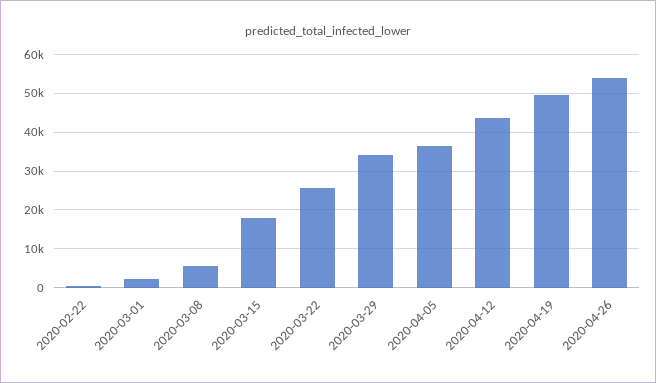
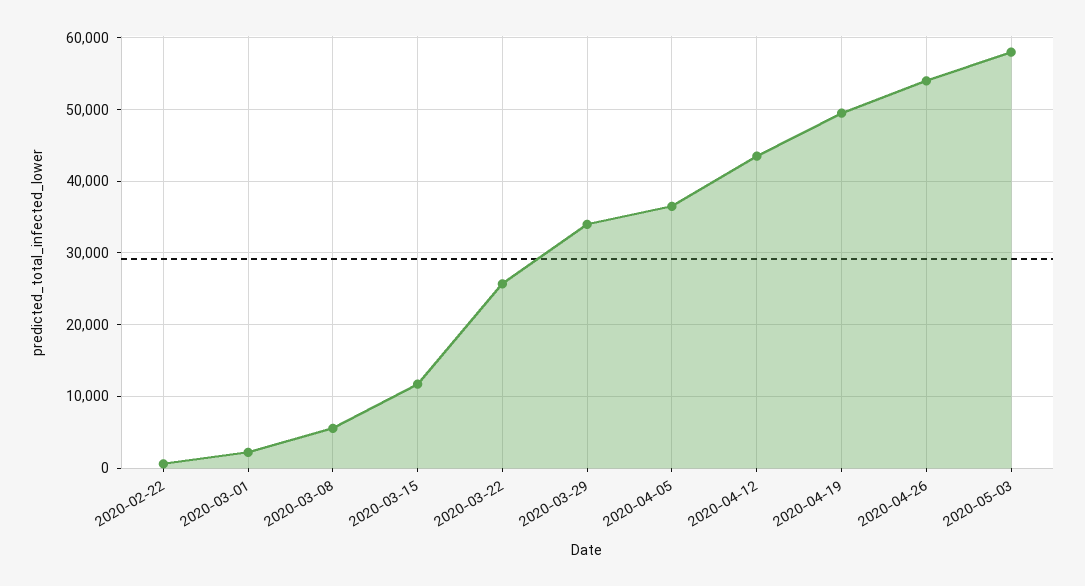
2020-03-15: 18000 -> 12000
2020-05-03: none -> 58000

